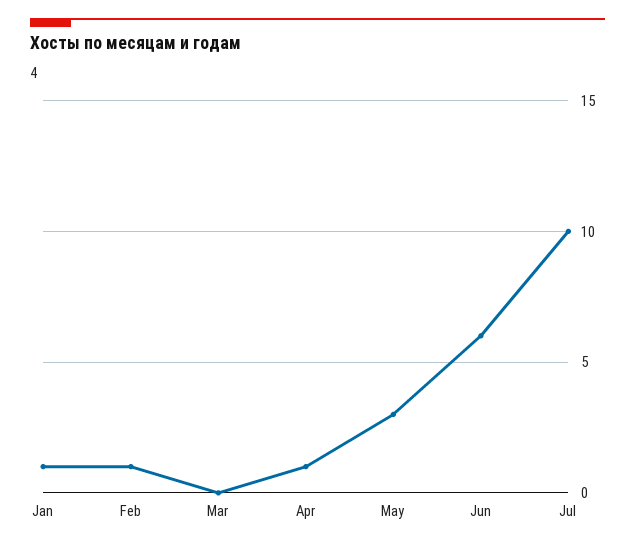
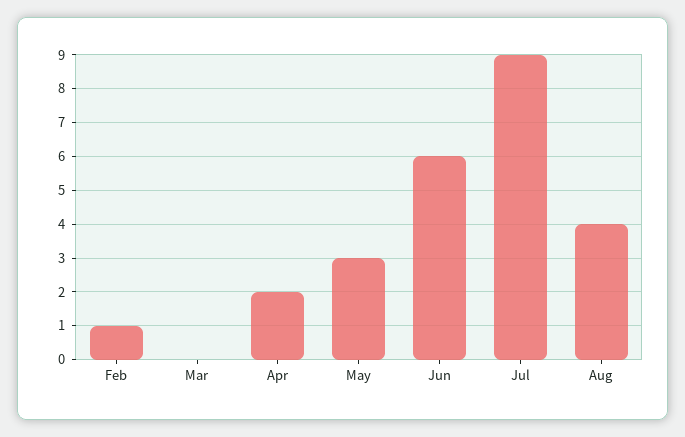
Jan: 1 -> none
Apr: 1 -> 2
Jul: 10 -> 9
Aug: none -> 4

